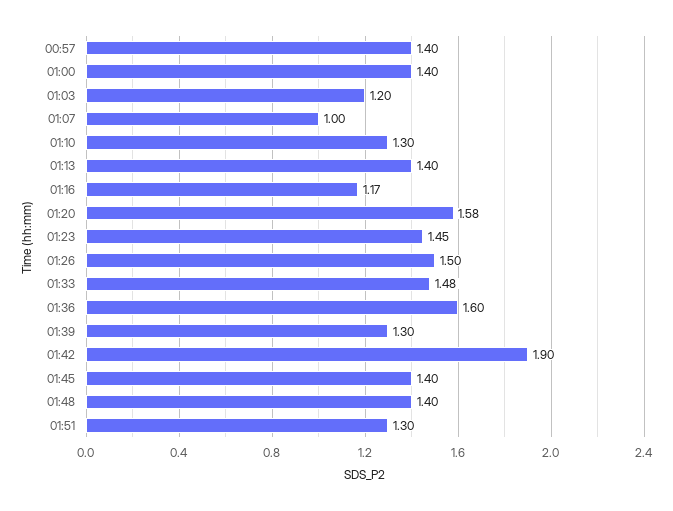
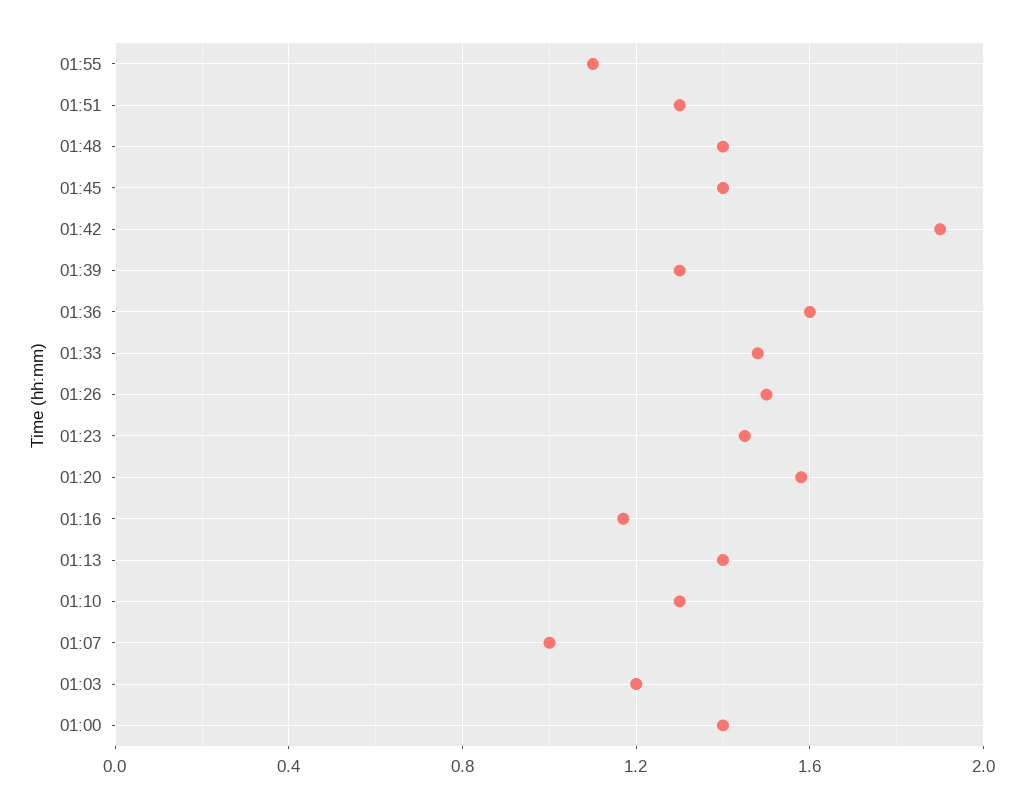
00:57: 1.4 -> none
01:55: none -> 1.1

